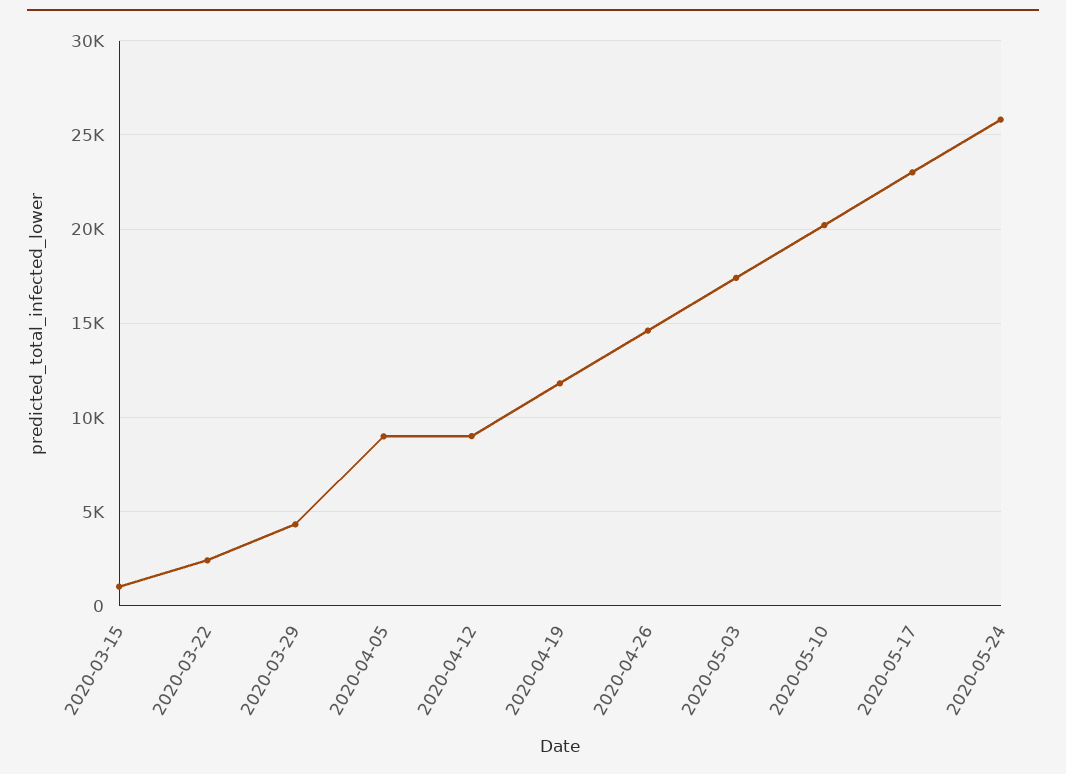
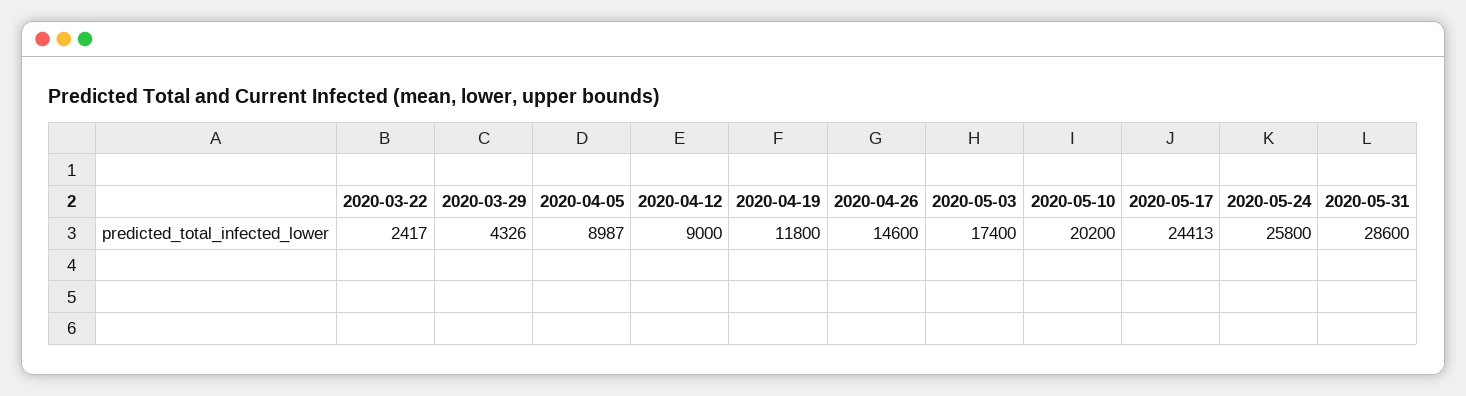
2020-03-15: 1000 -> none
2020-05-17: 23000 -> 24413
2020-05-31: none -> 28600

